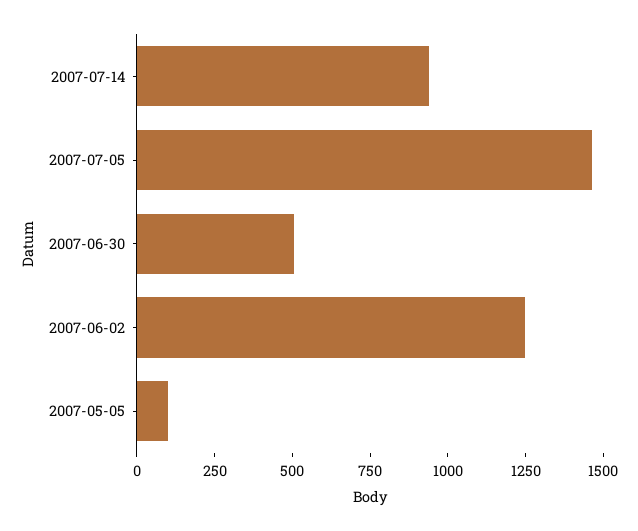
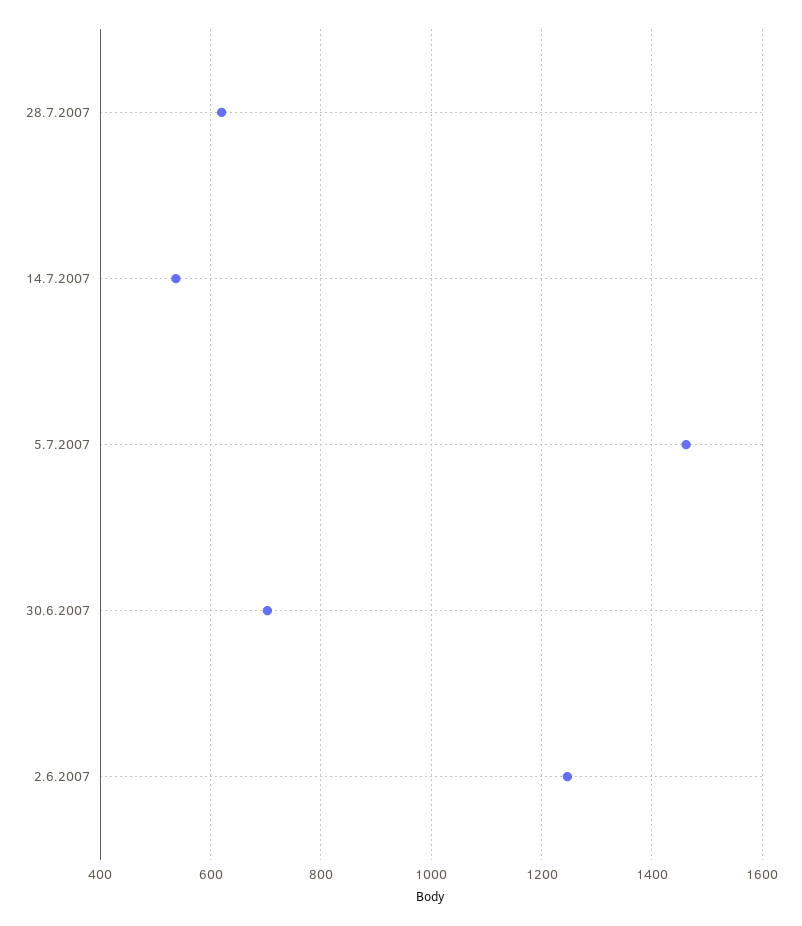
2007-07-14: 950 -> 540
2007-06-30: 500 -> 700
2007-05-05: 100 -> none
28.7.2007: none -> 620

